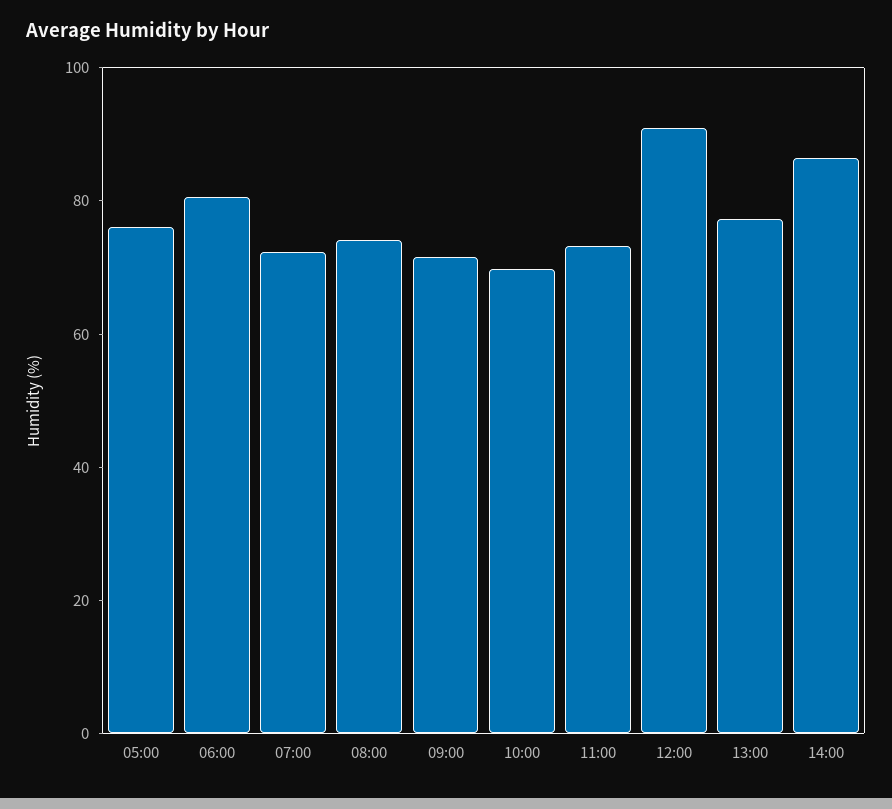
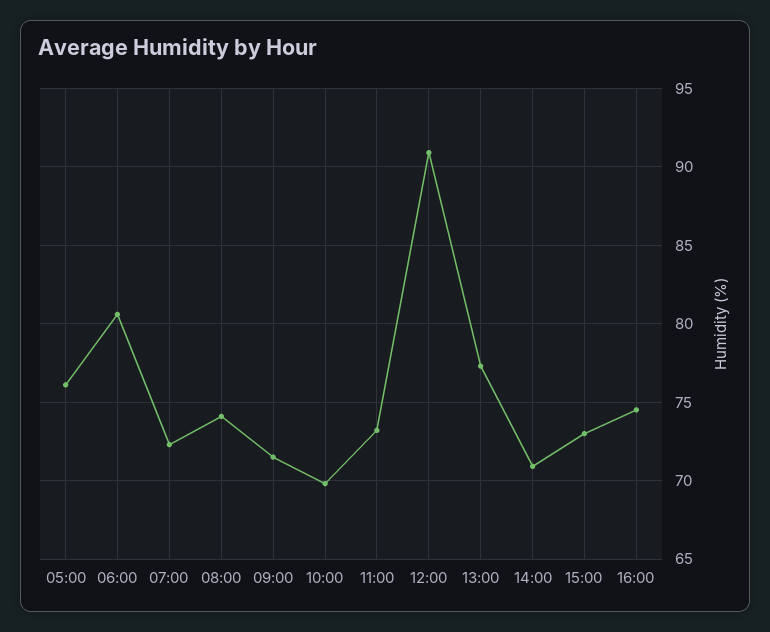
14:00: 85 -> 71
15:00: none -> 73
16:00: none -> 74.5

